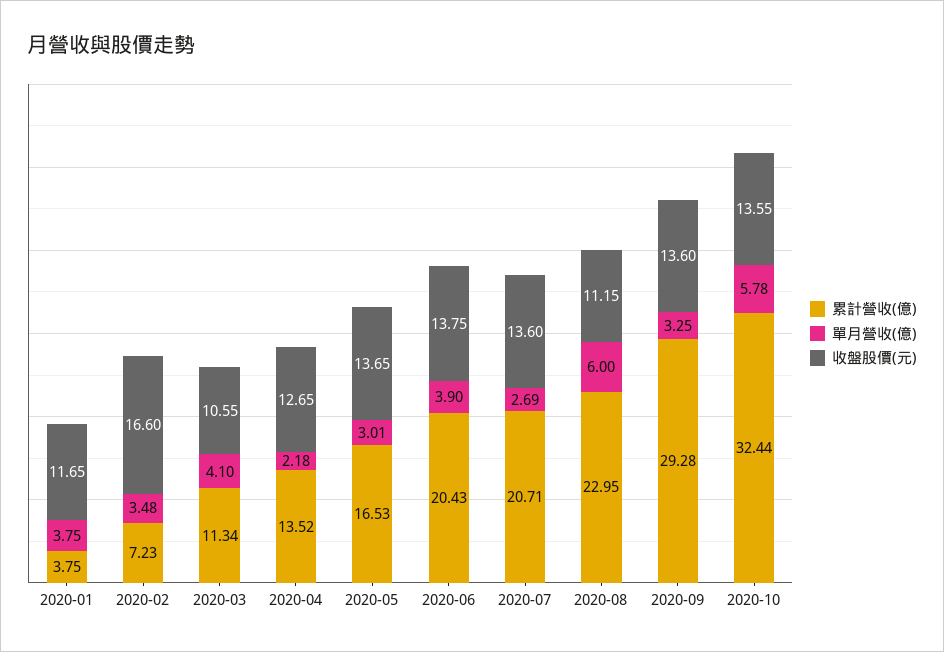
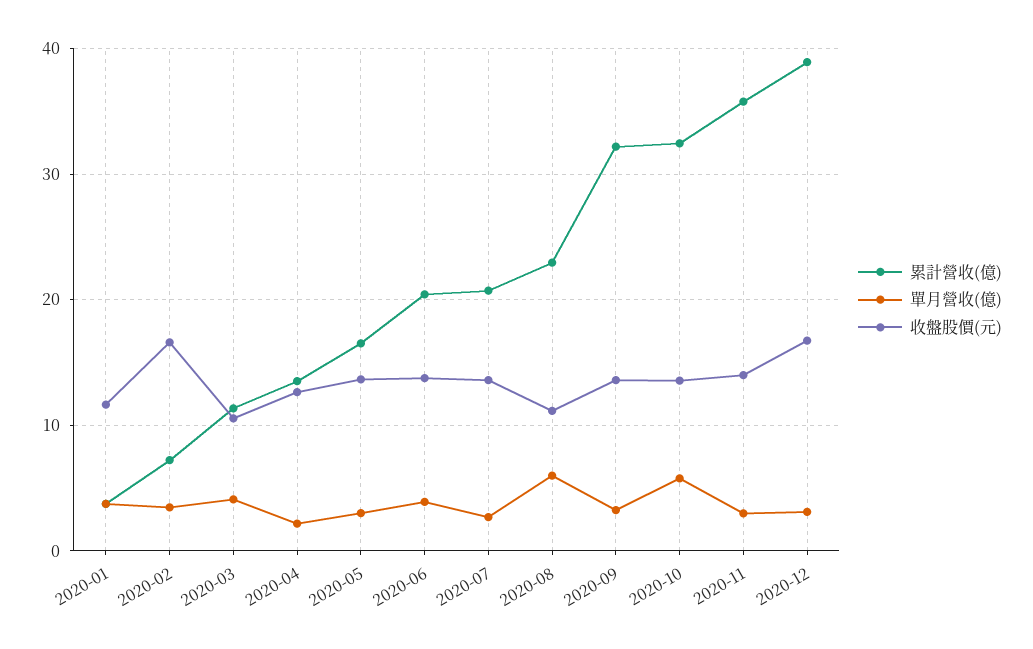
累計營收(億), 2020-09: 29.28 -> 32
累計營收(億), 2020-11: none -> 36
單月營收(億), 2020-11: none -> 3
收盤股價(元), 2020-11: none -> 14
累計營收(億), 2020-12: none -> 39
單月營收(億), 2020-12: none -> 3
收盤股價(元), 2020-12: none -> 17

